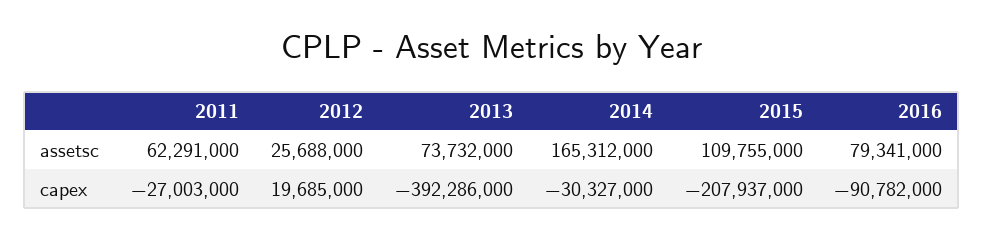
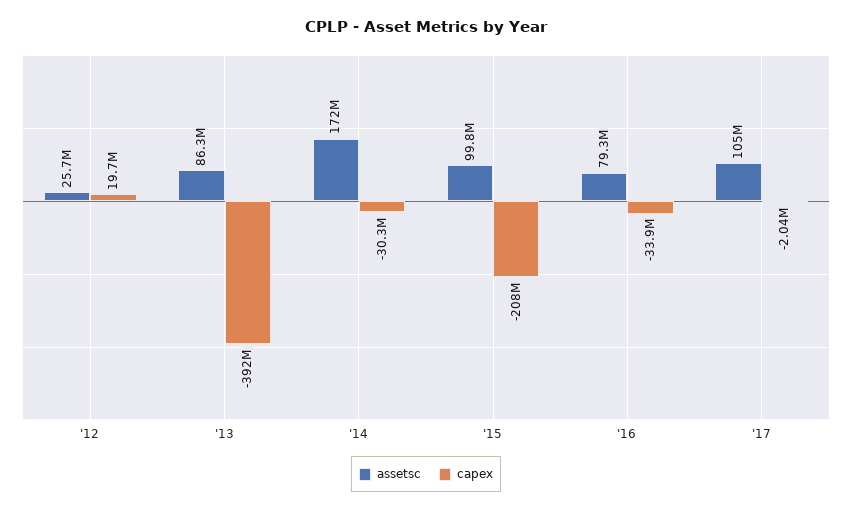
assetsc, 2011: 62291000 -> none
assetsc, 2013: 73732000 -> 86300000
assetsc, 2014: 165312000 -> 172000000
assetsc, 2015: 109755000 -> 99800000
capex, 2011: -27003000 -> none
capex, 2016: -90782000 -> -33900000
assetsc, '17: none -> 105000000
capex, '17: none -> -2040000

